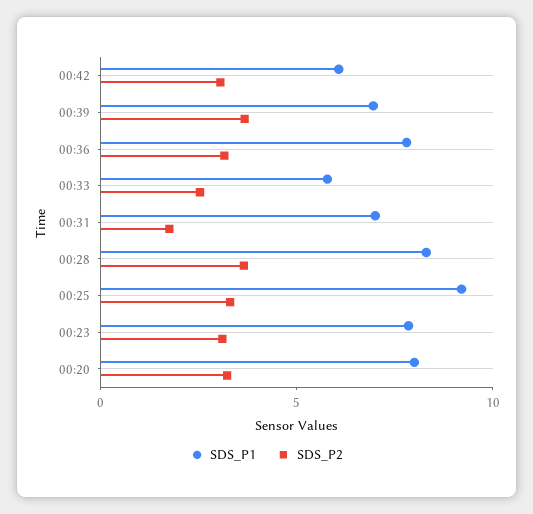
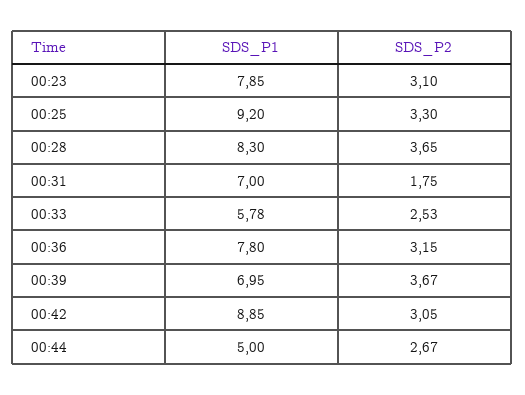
SDS_P1, 00:42: 6 -> 8.85
SDS_P1, 00:20: 8 -> none
SDS_P2, 00:20: 3 -> none
SDS_P1, 00:44: none -> 5
SDS_P2, 00:44: none -> 2.67

